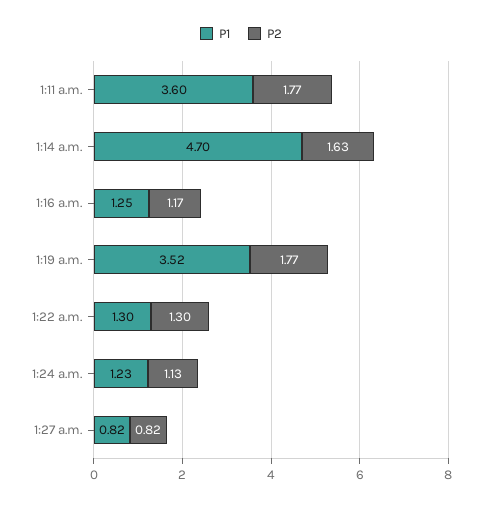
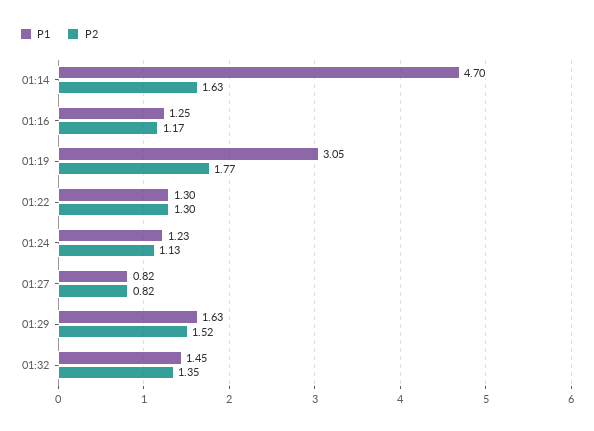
P1, 1:11 a.m.: 3.6 -> none
P2, 1:11 a.m.: 1.77 -> none
P1, 1:19 a.m.: 3.52 -> 3.05
P1, 01:29: none -> 1.63
P2, 01:29: none -> 1.52
P1, 01:32: none -> 1.45
P2, 01:32: none -> 1.35

